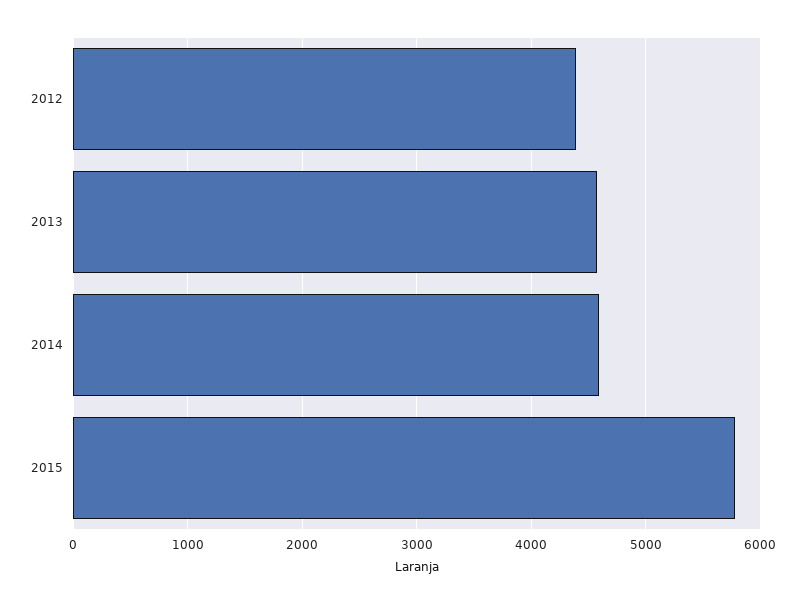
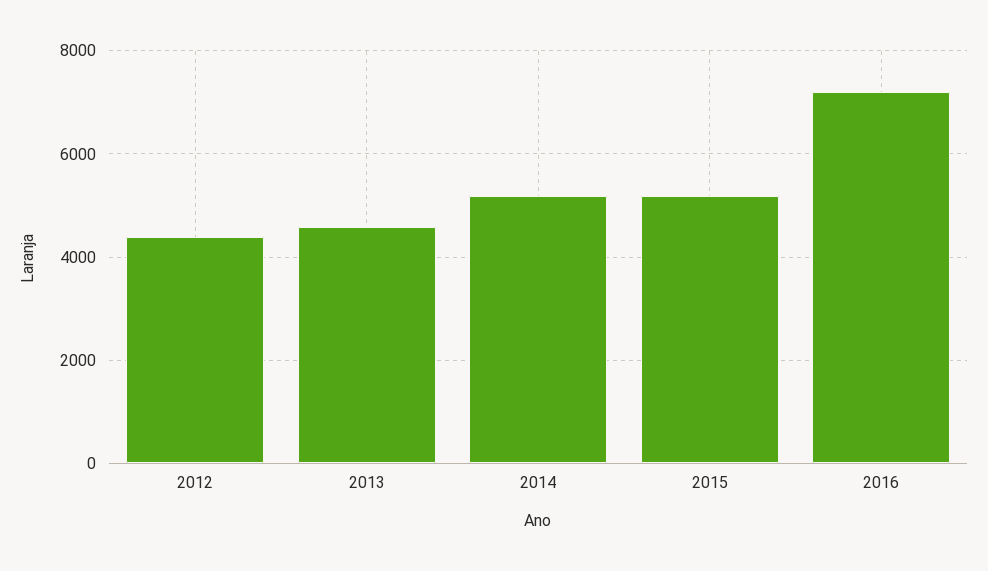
2014: 4600 -> 5200
2015: 5800 -> 5200
2016: none -> 7200

